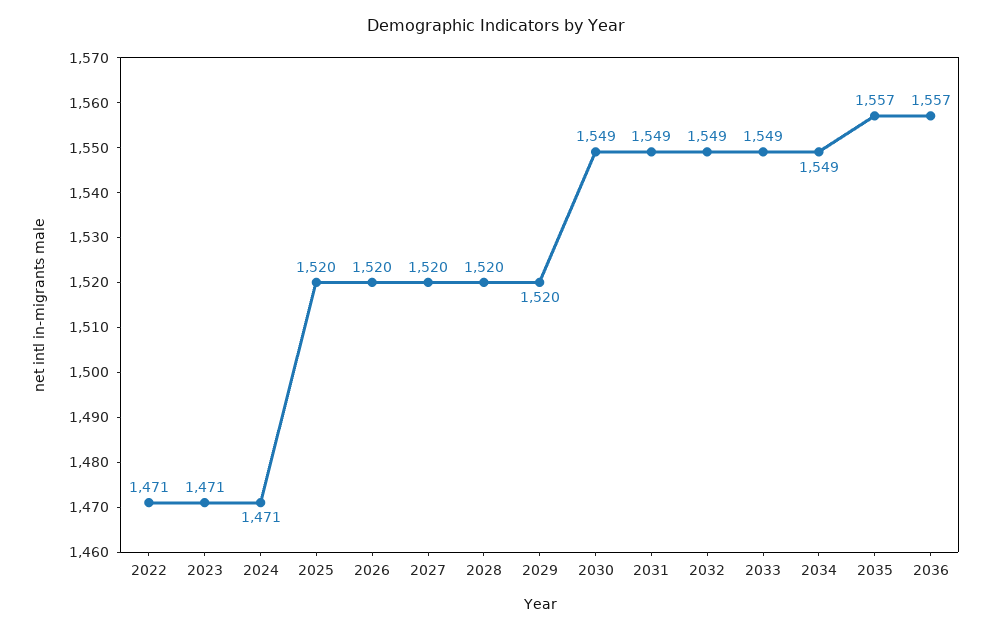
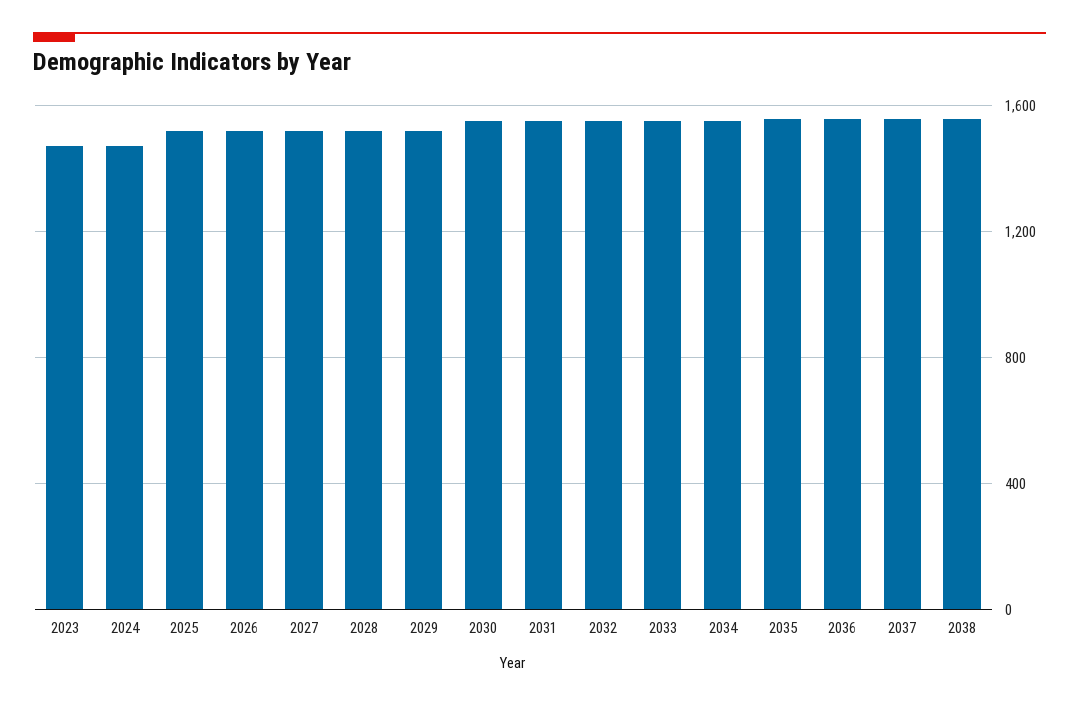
2022: 1471 -> none
2037: none -> 1550
2038: none -> 1550

